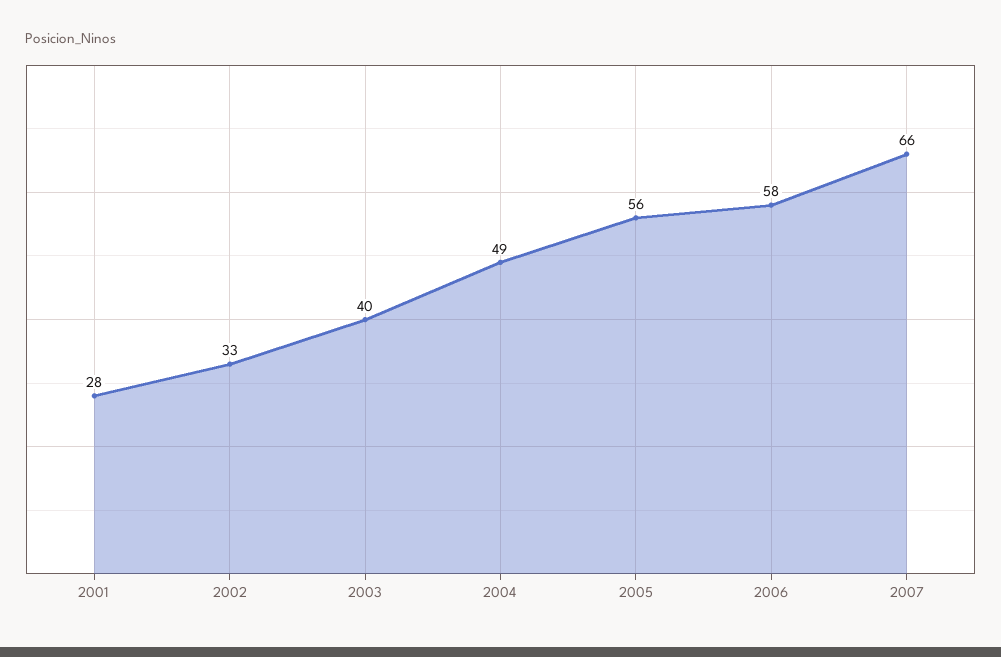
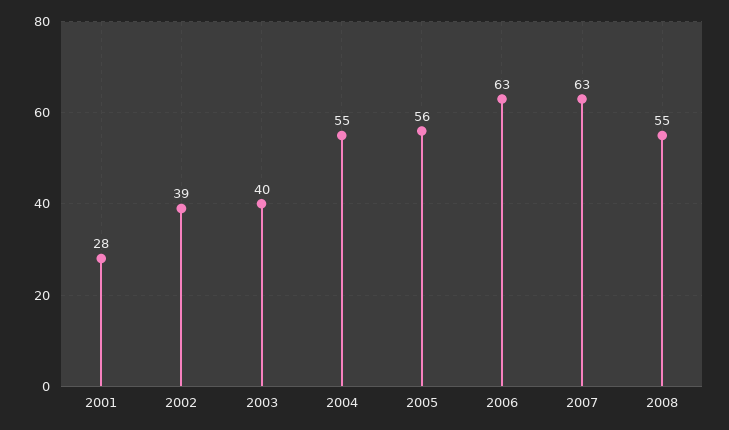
2002: 33 -> 39
2004: 49 -> 55
2006: 58 -> 63
2007: 66 -> 63
2008: none -> 55

